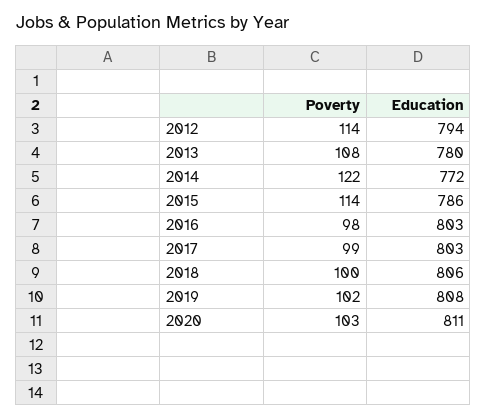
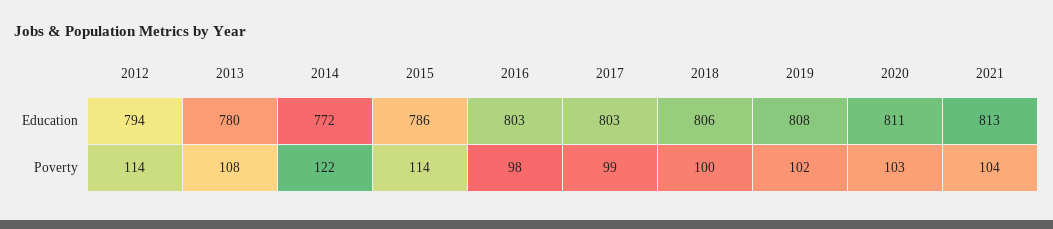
Education, 2021: none -> 813
Poverty, 2021: none -> 104

